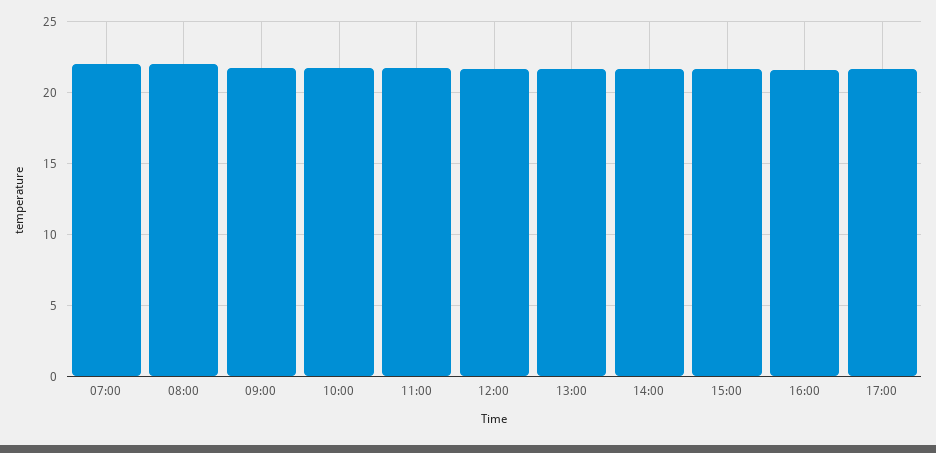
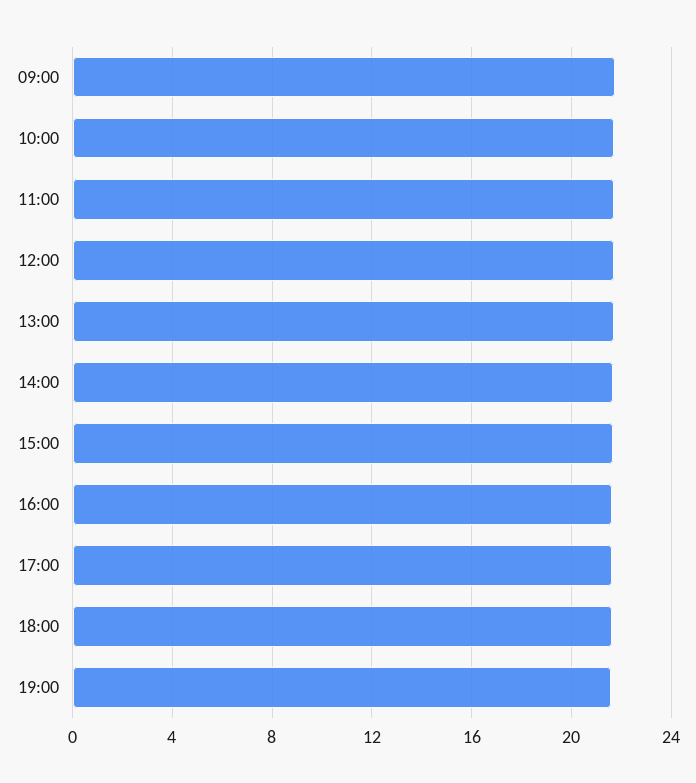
07:00: 22 -> none
08:00: 22 -> none
18:00: none -> 21.5
19:00: none -> 21.5

